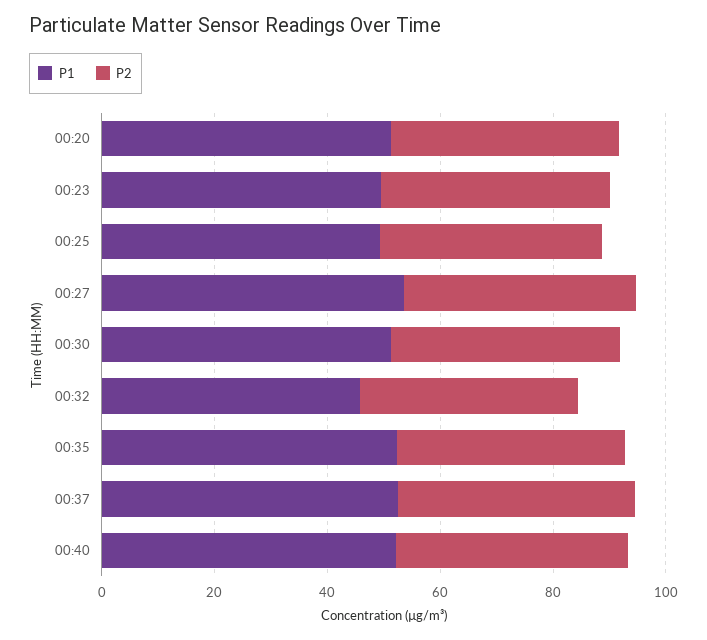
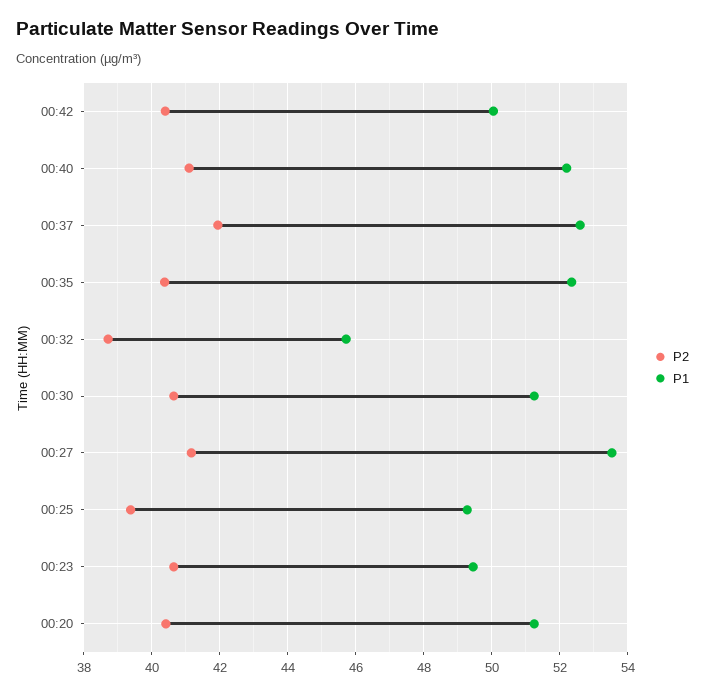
P2, 00:42: none -> 40.4
P1, 00:42: none -> 50

